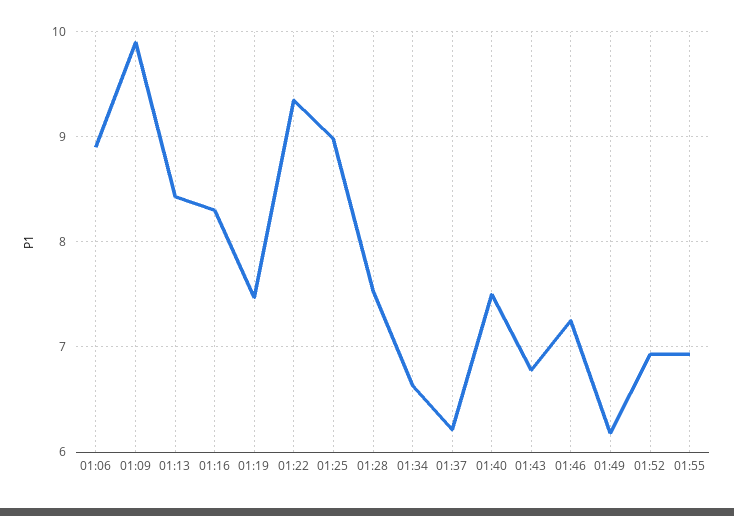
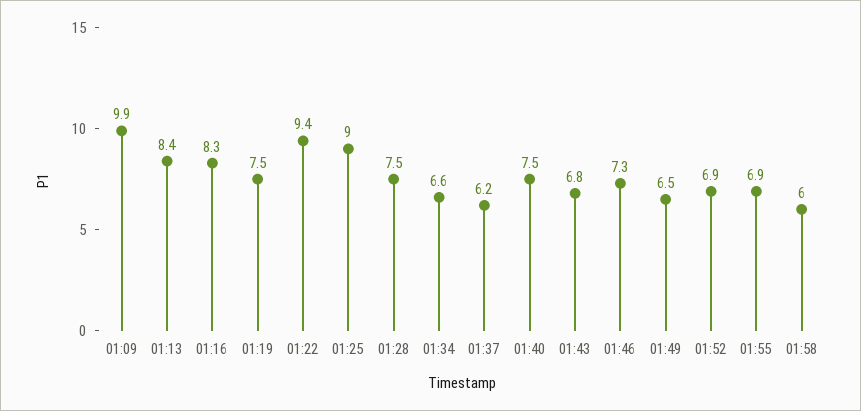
01:06: 8.9 -> none
01:49: 6.2 -> 6.5
01:58: none -> 6

